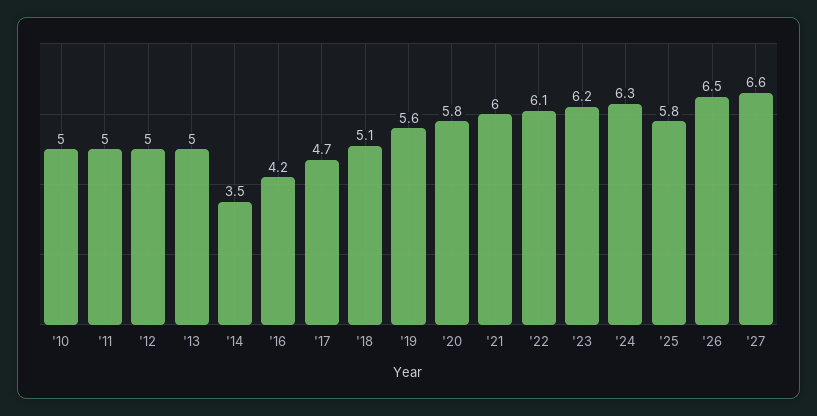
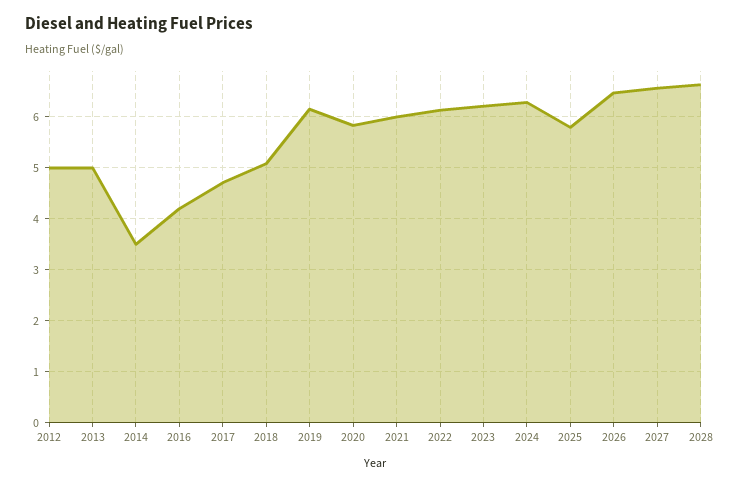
'10: 5 -> none
'11: 5 -> none
'19: 5.6 -> 6.2
2028: none -> 6.6

